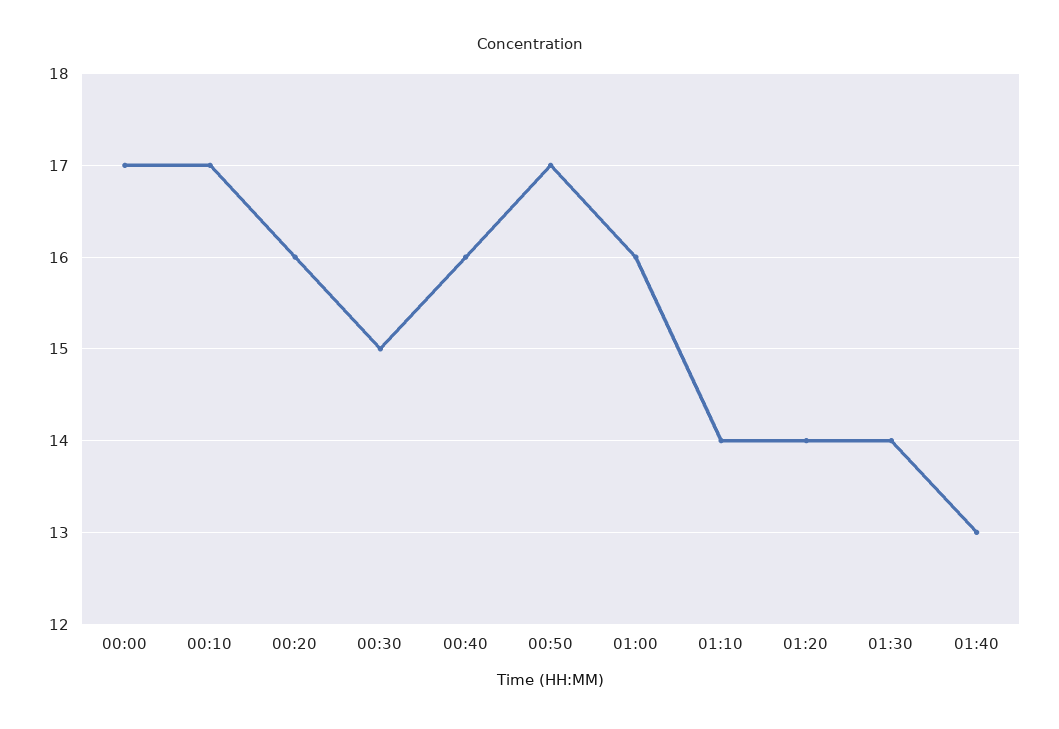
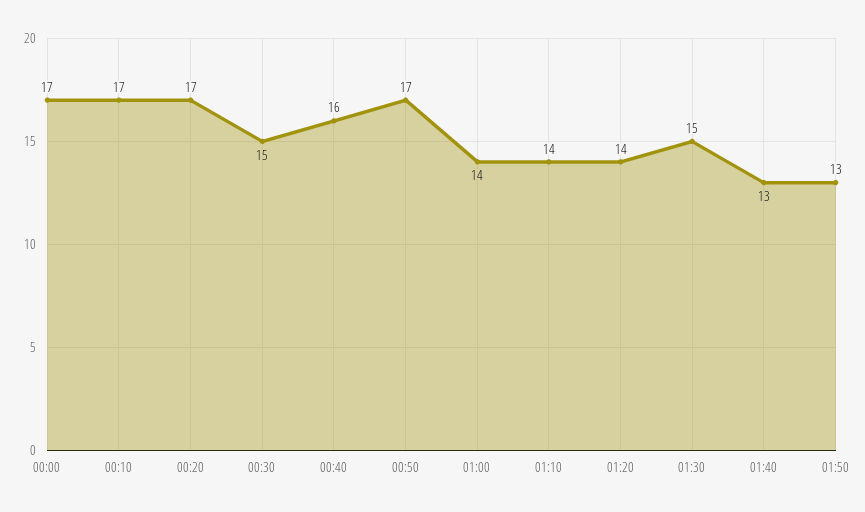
00:20: 16 -> 17
01:00: 16 -> 14
01:30: 14 -> 15
01:50: none -> 13

